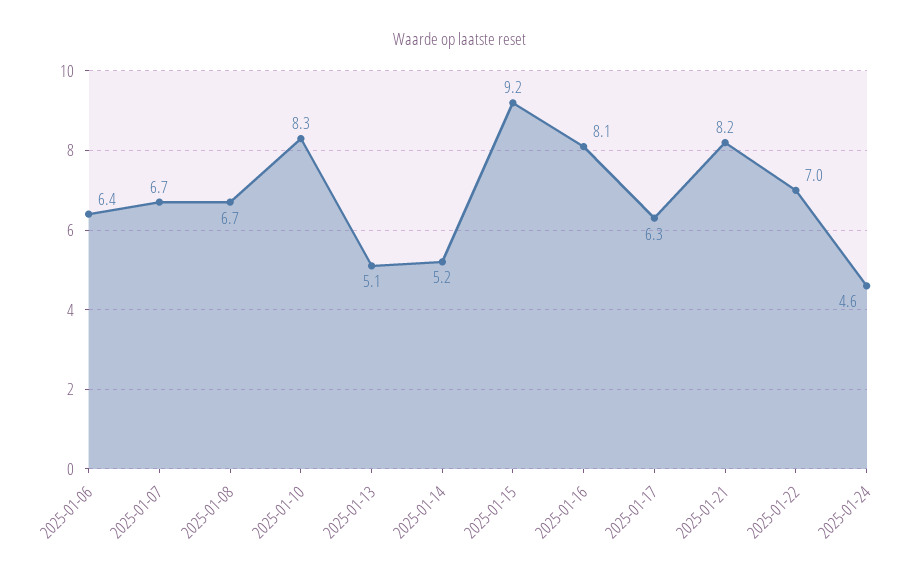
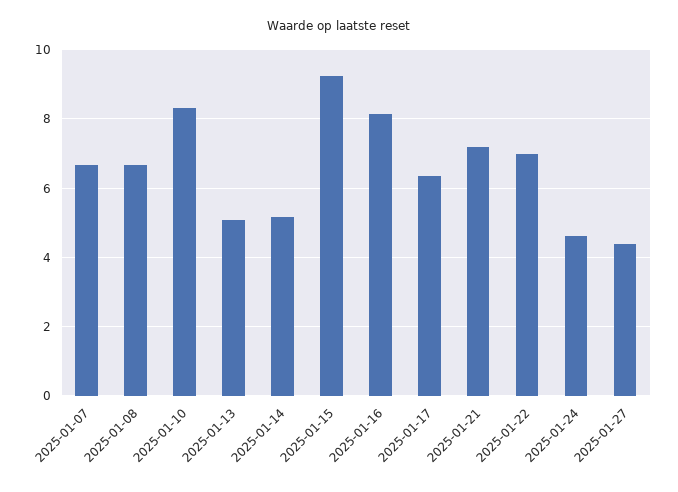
2025-01-06: 6.4 -> none
2025-01-21: 8.2 -> 7.2
2025-01-27: none -> 4.4

